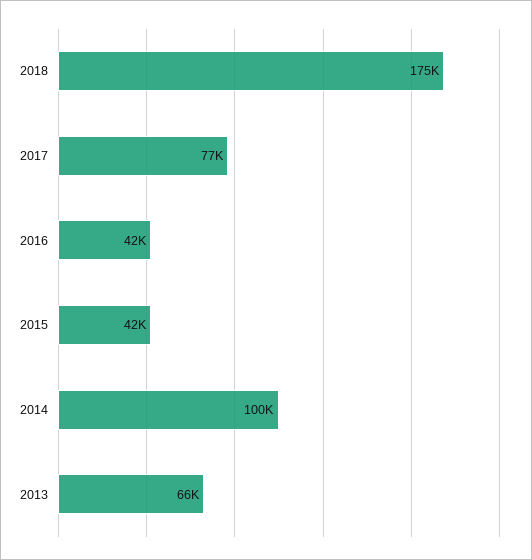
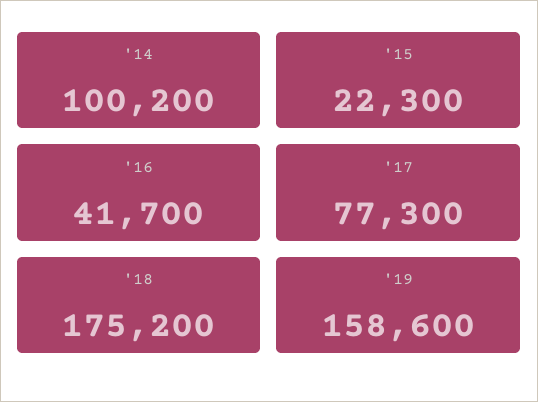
2015: 42000 -> 22300
2013: 66000 -> none
'19: none -> 158600

